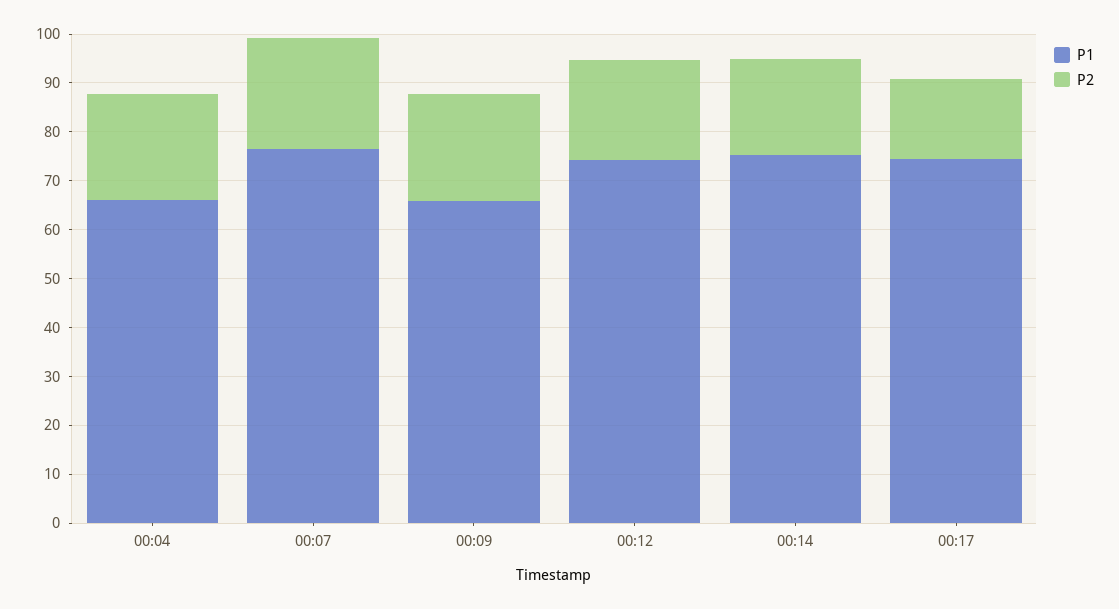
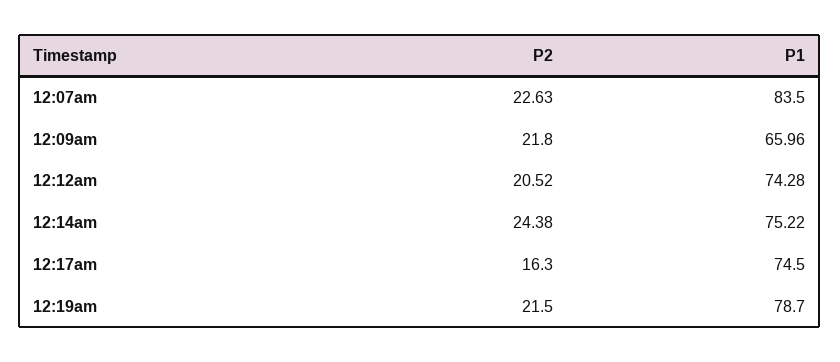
P1, 00:04: 66 -> none
P2, 00:04: 22 -> none
P1, 00:07: 76 -> 83.5
P2, 00:14: 20 -> 24.38
P2, 12:19am: none -> 21.5
P1, 12:19am: none -> 78.7

